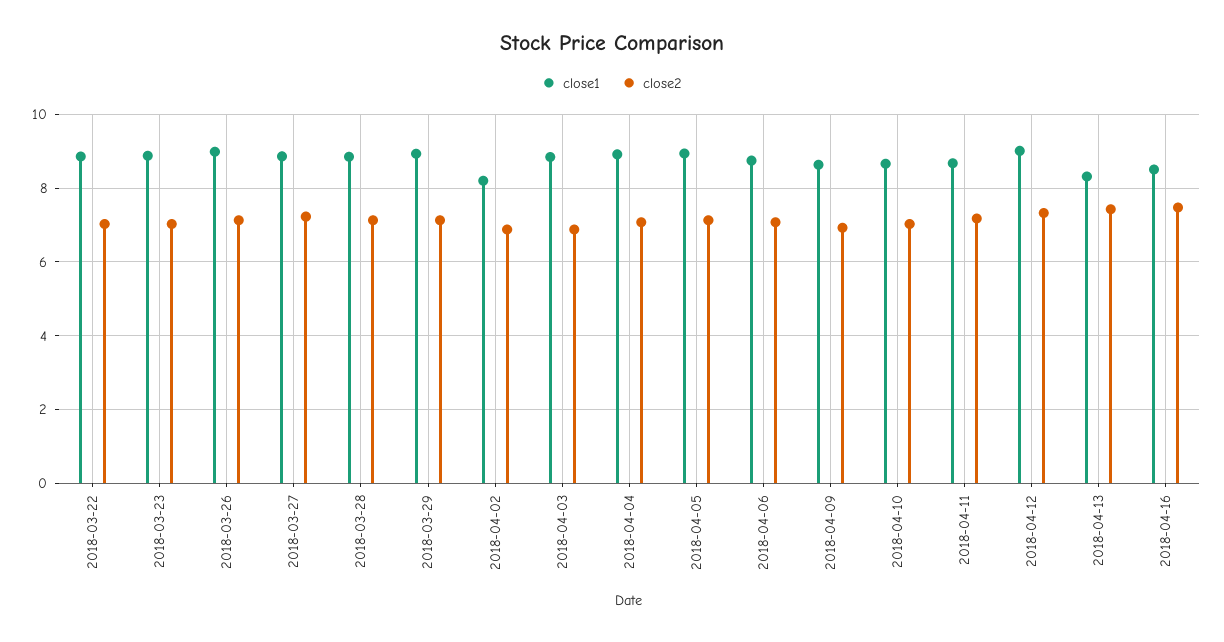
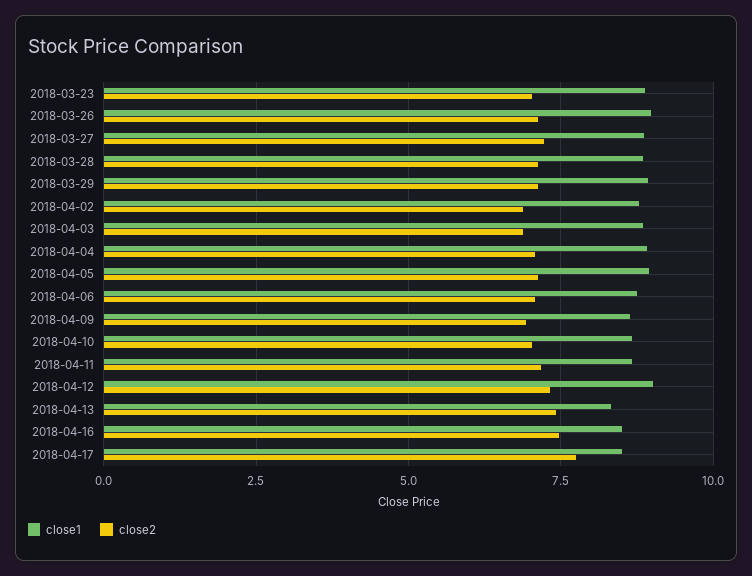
close1, 2018-03-22: 8.8 -> none
close2, 2018-03-22: 7 -> none
close1, 2018-04-02: 8.2 -> 8.75
close1, 2018-04-17: none -> 8.5
close2, 2018-04-17: none -> 7.75

